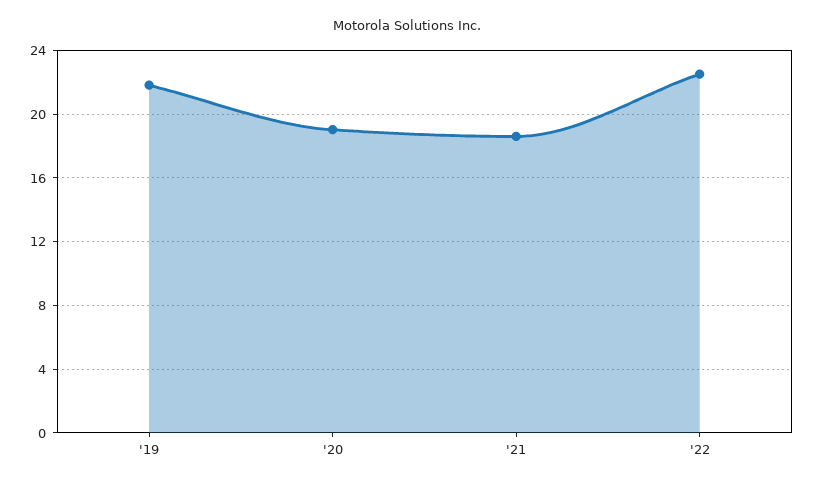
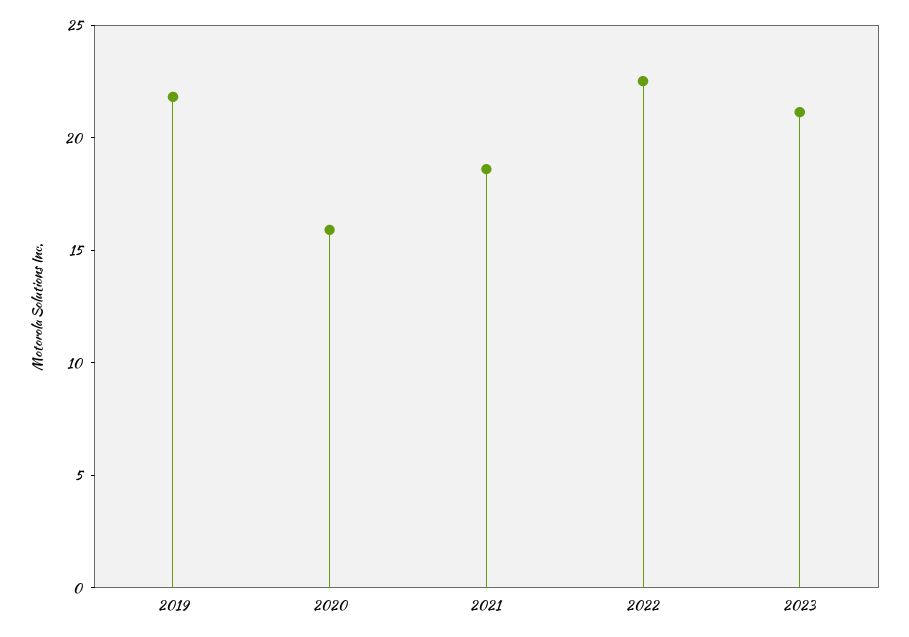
'20: 19 -> 16
2023: none -> 21

